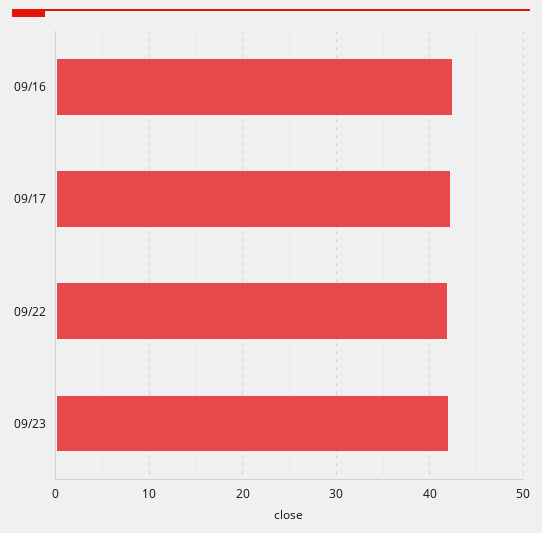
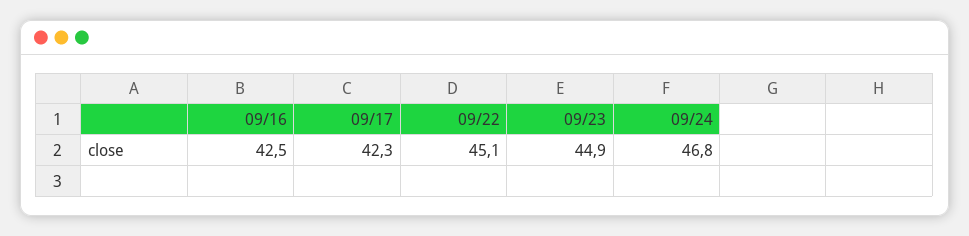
09/22: 42 -> 45.1
09/23: 42 -> 44.9
09/24: none -> 46.8

